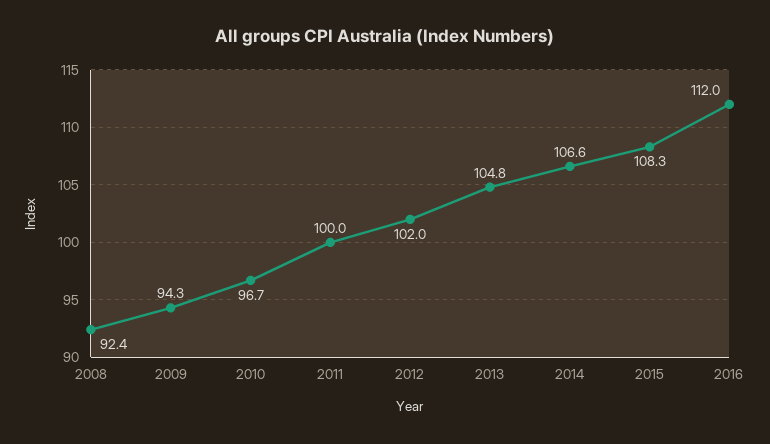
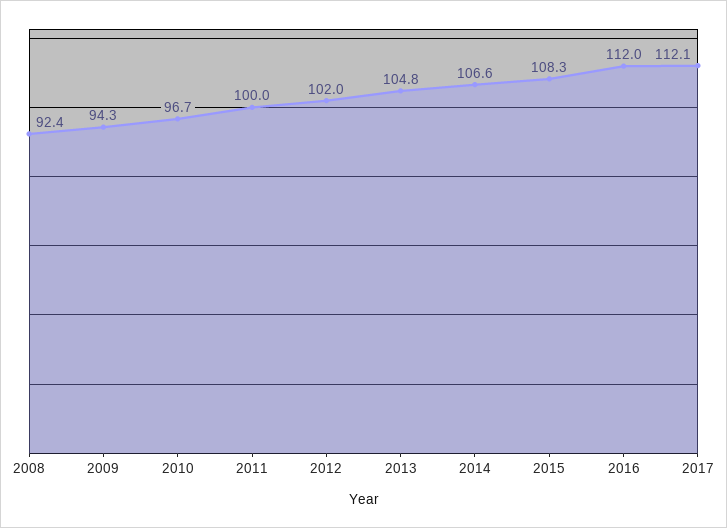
2017: none -> 112.1

